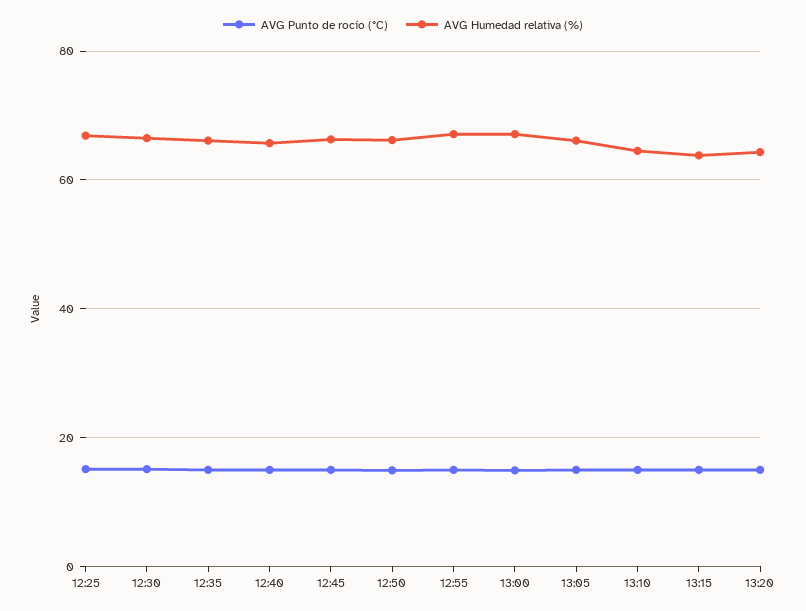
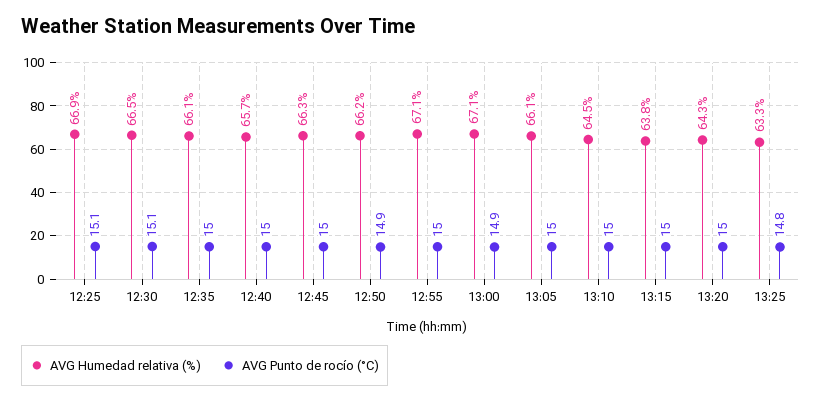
AVG Humedad relativa (%), 13:25: none -> 63.3
AVG Punto de rocío (°C), 13:25: none -> 14.8

